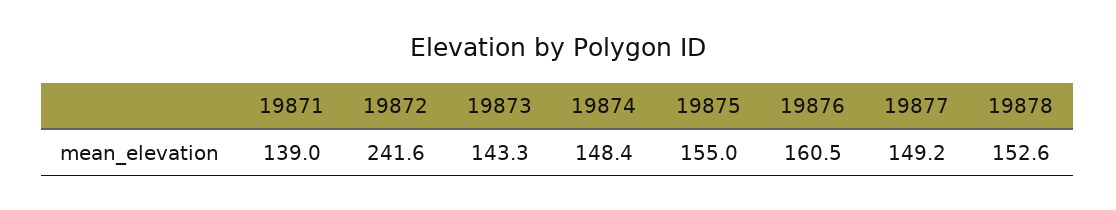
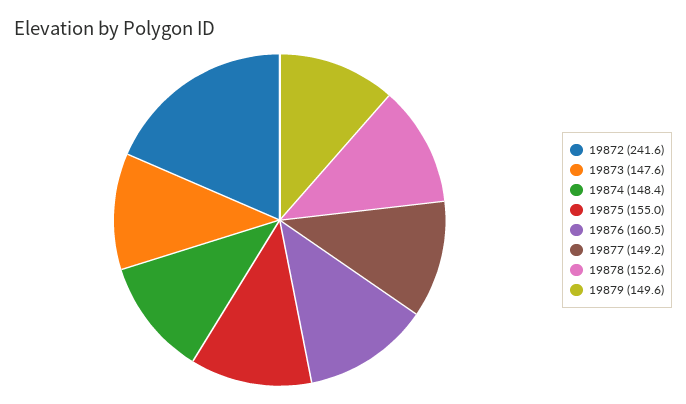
19871: 139 -> none
19873: 143.3 -> 147.6
19879: none -> 149.6

